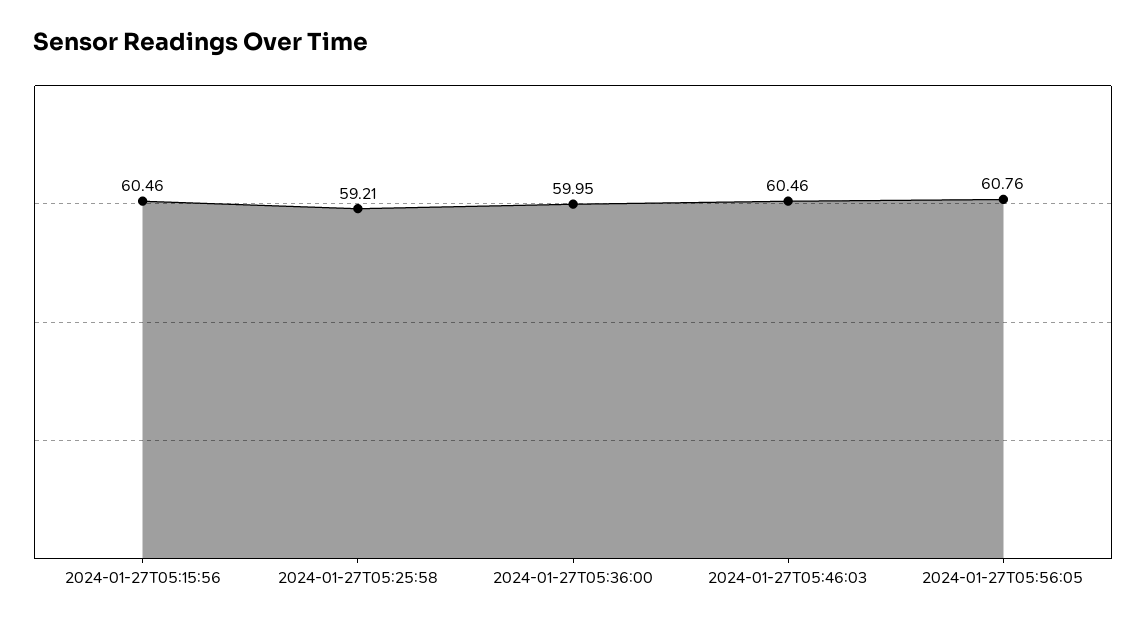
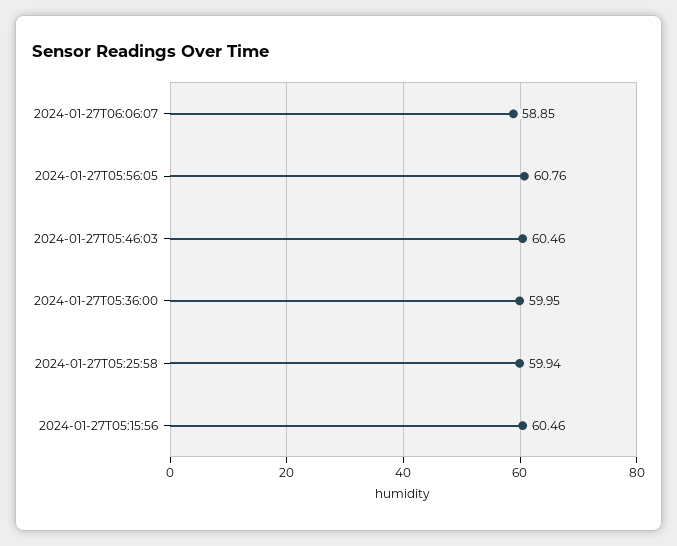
2024-01-27T05:25:58: 59.21 -> 59.94
2024-01-27T06:06:07: none -> 58.85

